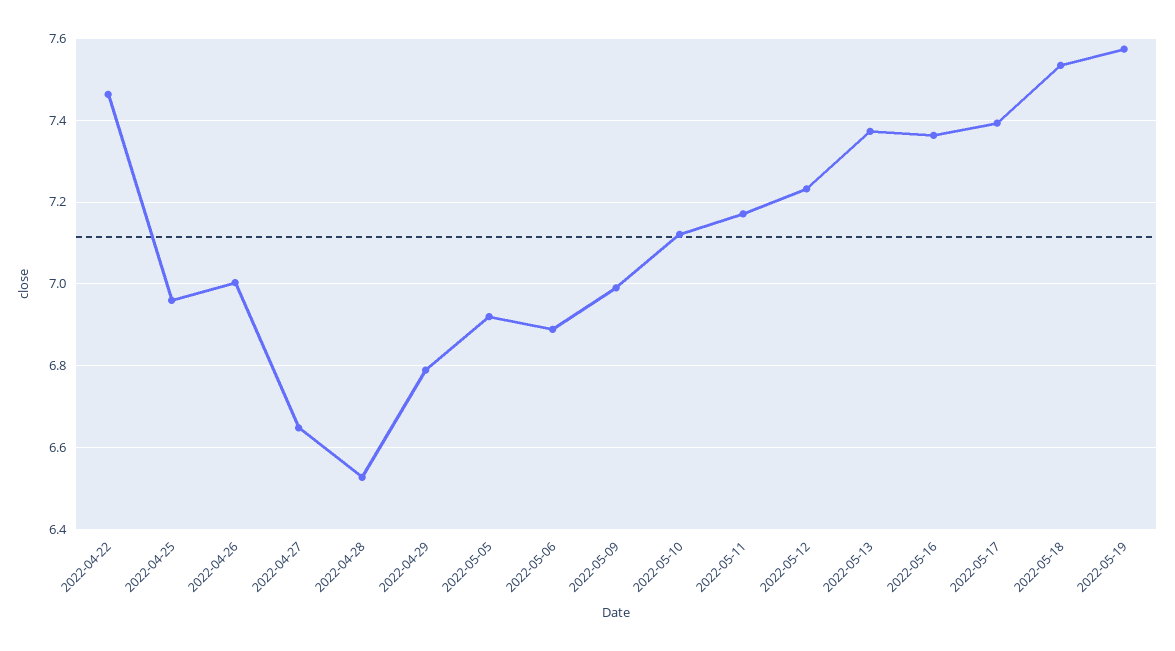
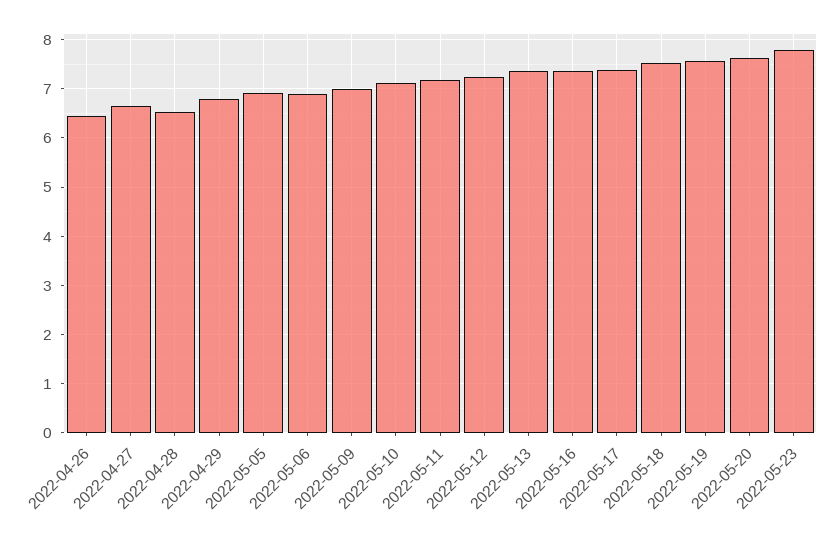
2022-04-22: 7.46 -> none
2022-04-25: 6.96 -> none
2022-04-26: 7 -> 6.4
2022-05-20: none -> 7.6
2022-05-23: none -> 7.8

